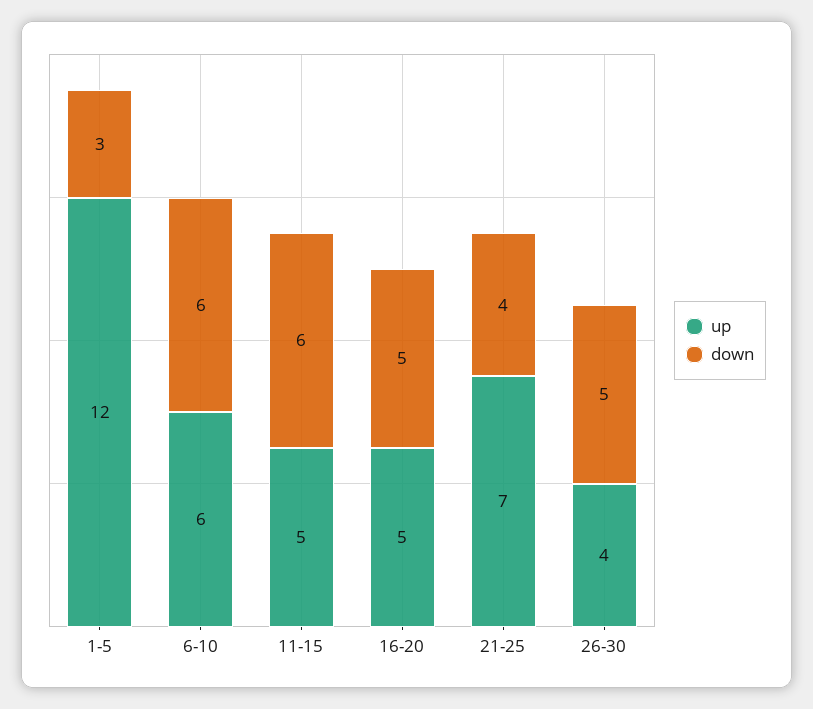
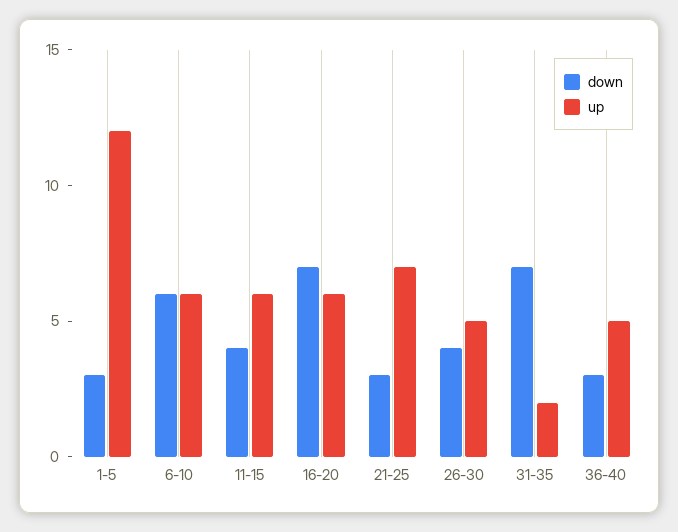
up, 11-15: 5 -> 6
down, 11-15: 6 -> 4
up, 16-20: 5 -> 6
down, 16-20: 5 -> 7
down, 21-25: 4 -> 3
up, 26-30: 4 -> 5
down, 26-30: 5 -> 4
down, 31-35: none -> 7
up, 31-35: none -> 2
down, 36-40: none -> 3
up, 36-40: none -> 5

